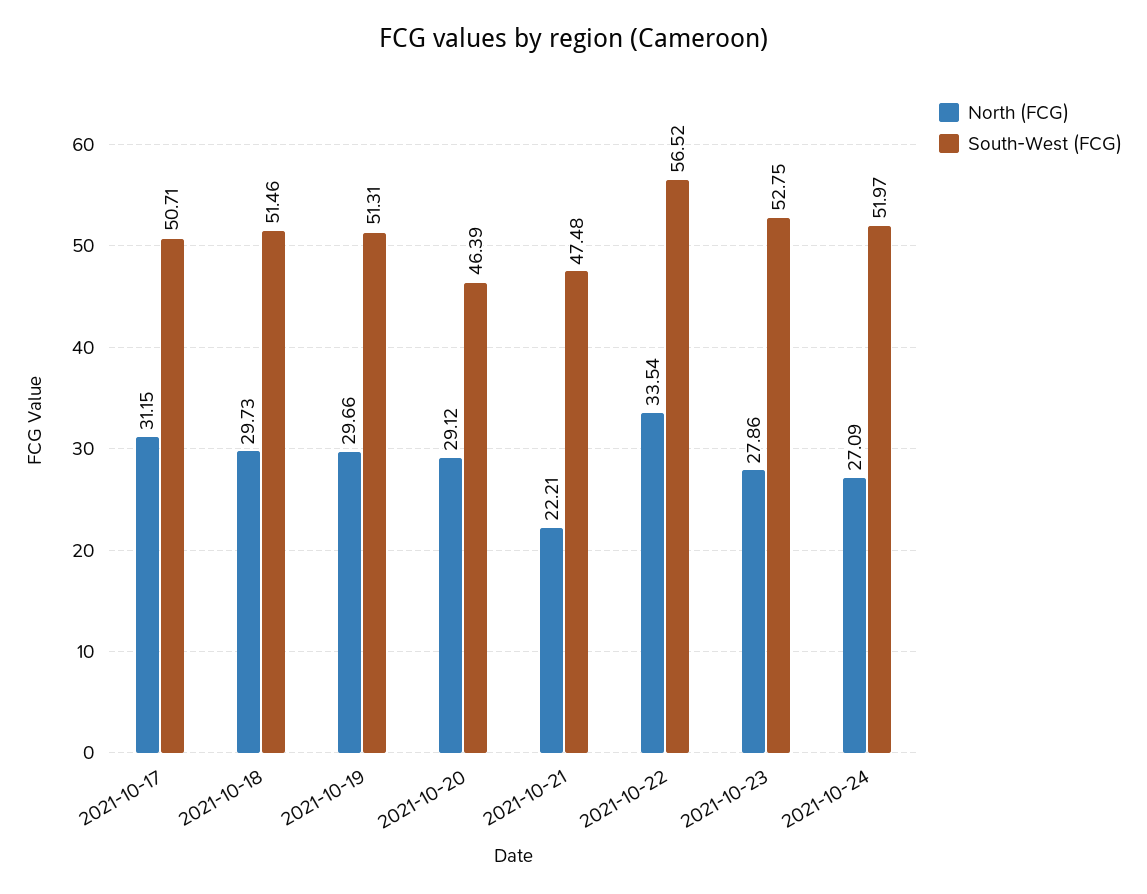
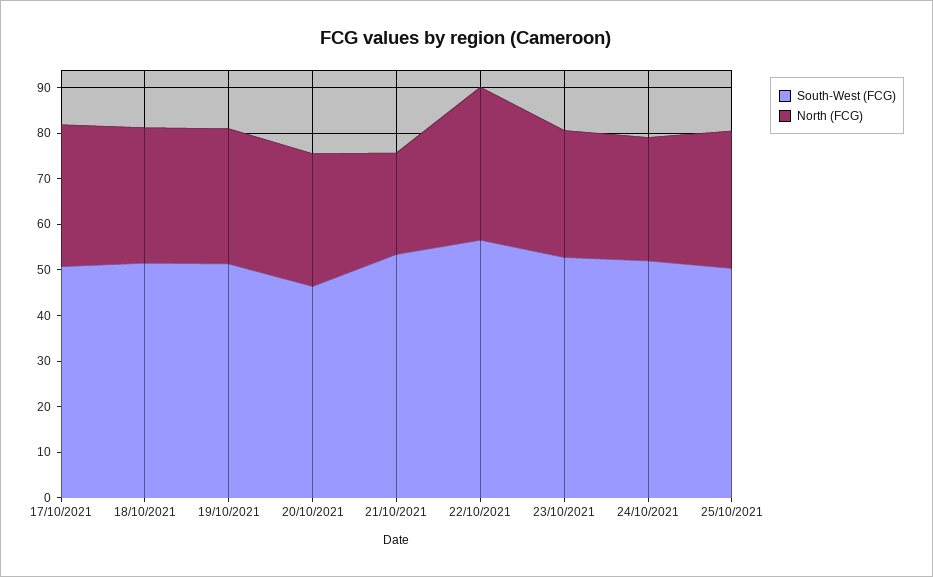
South-West (FCG), 2021-10-21: 47.48 -> 54
South-West (FCG), 25/10/2021: none -> 50
North (FCG), 25/10/2021: none -> 30

